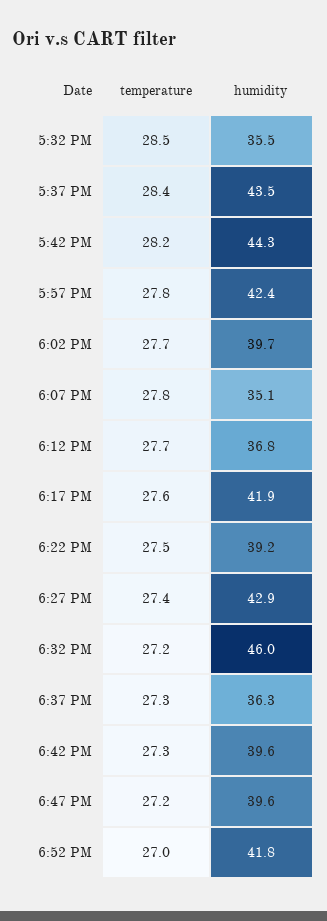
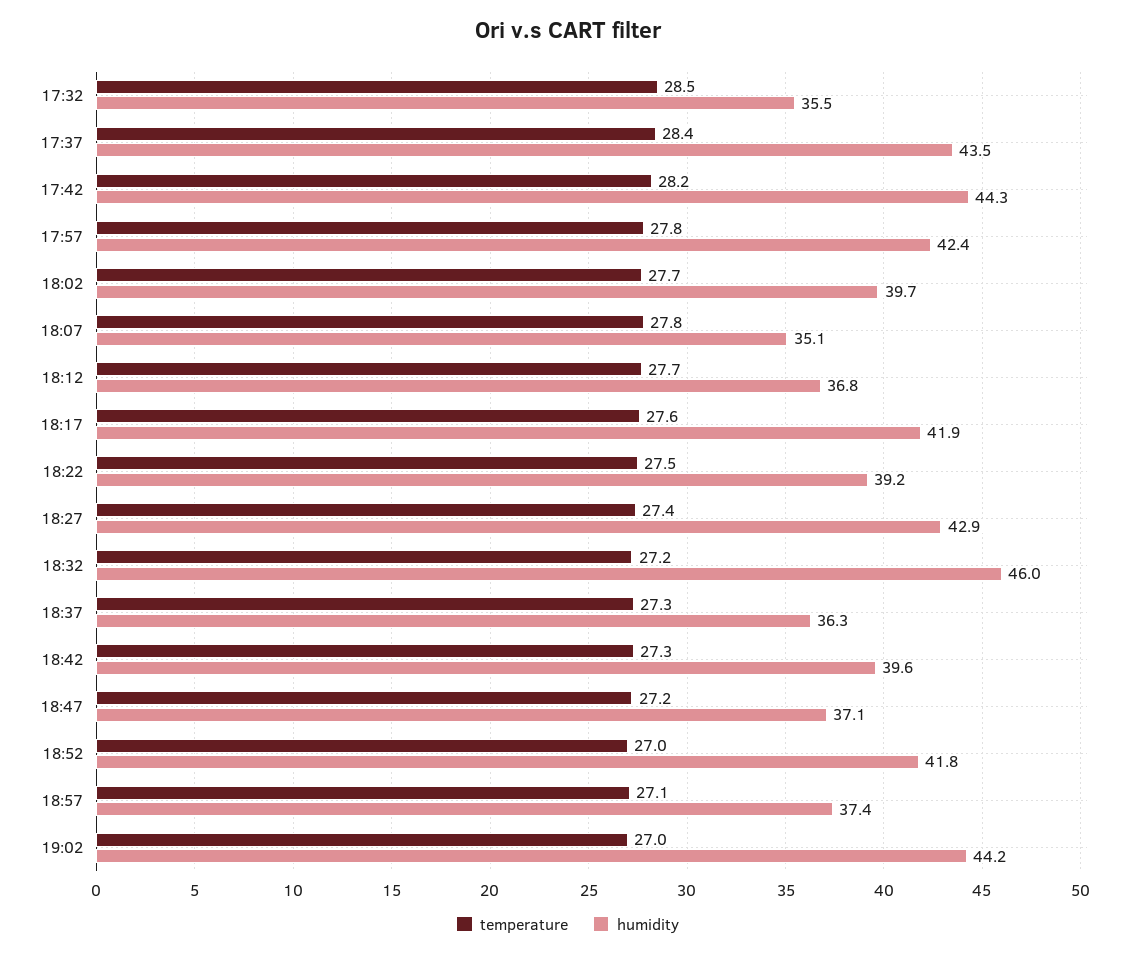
humidity, 6:47 PM: 39.6 -> 37.1
temperature, 18:57: none -> 27.1
humidity, 18:57: none -> 37.4
temperature, 19:02: none -> 27
humidity, 19:02: none -> 44.2

